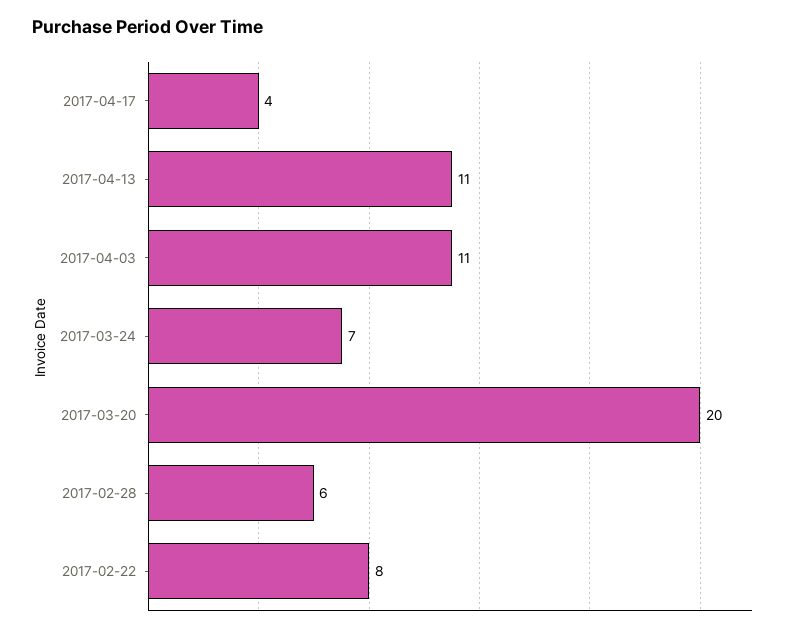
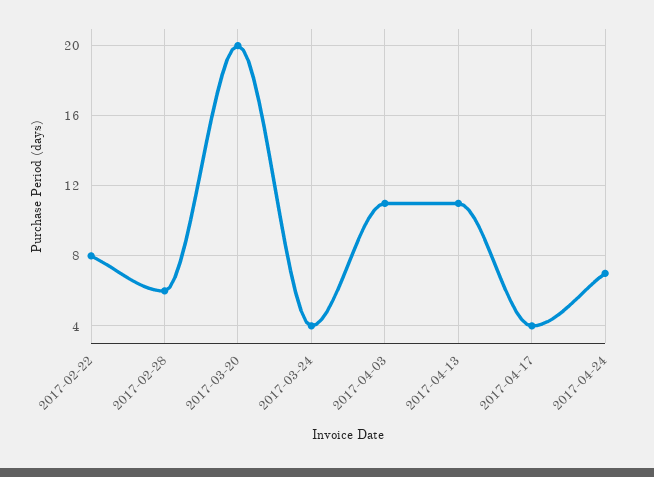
2017-03-24: 7 -> 4
2017-04-24: none -> 7

